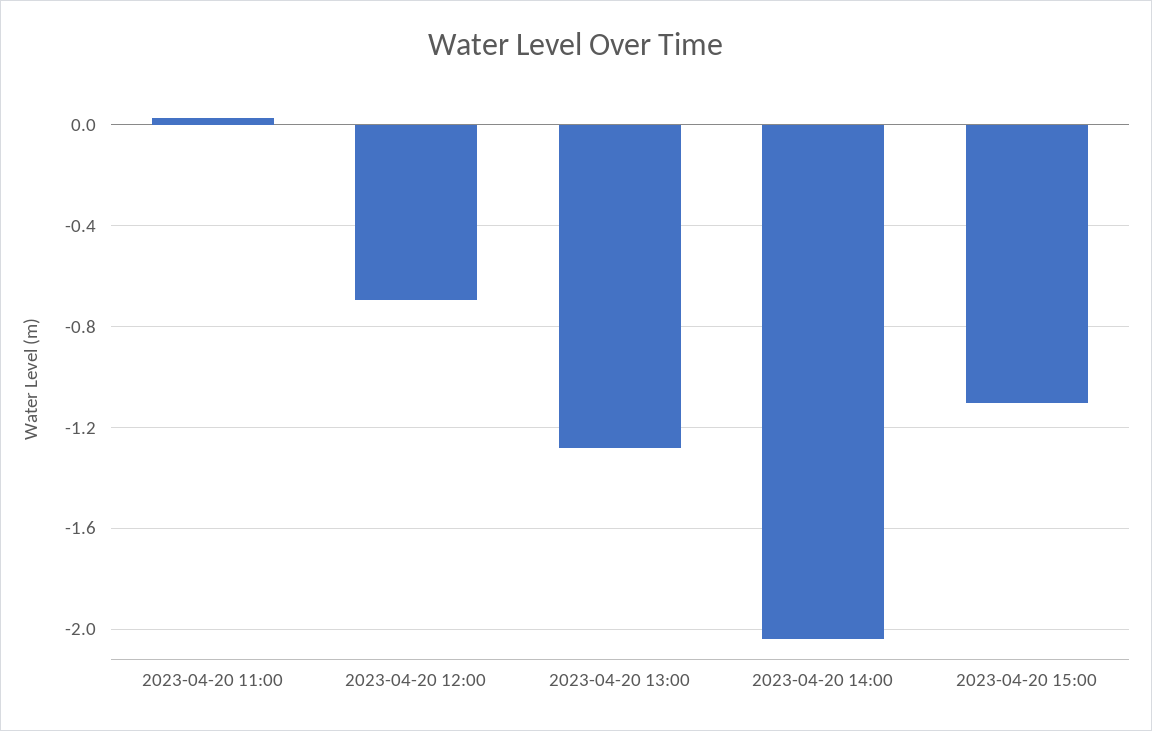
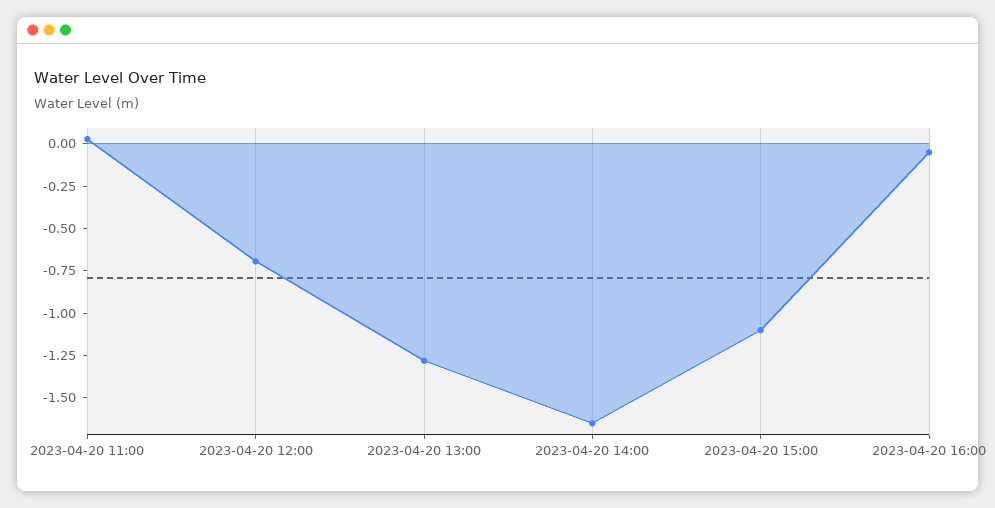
2023-04-20 14:00: -2.05 -> -1.65
2023-04-20 16:00: none -> -0.05

